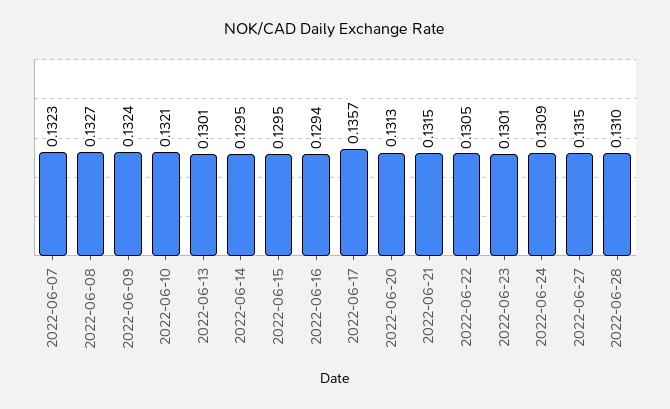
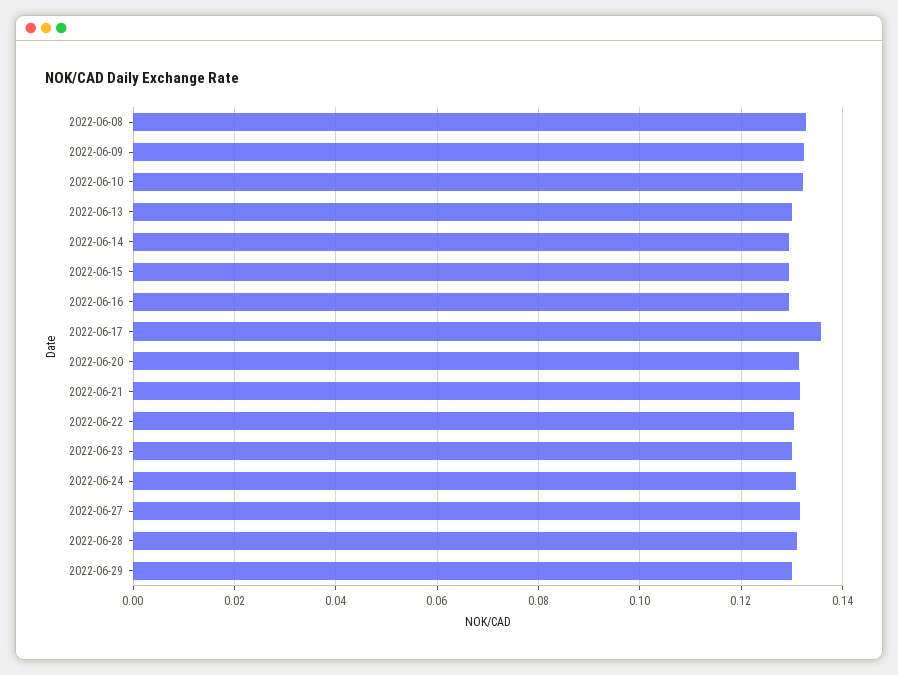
2022-06-07: 0.1323 -> none
2022-06-29: none -> 0.13

